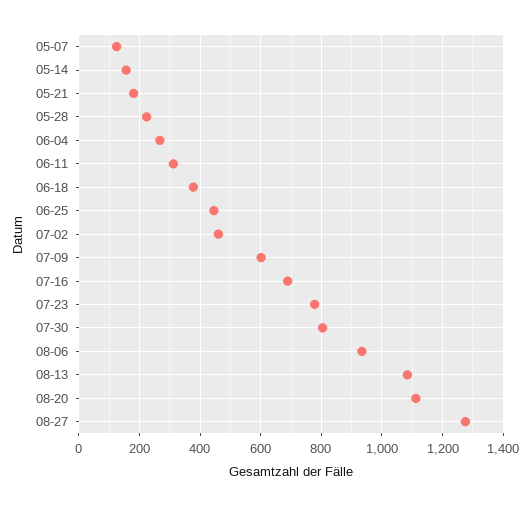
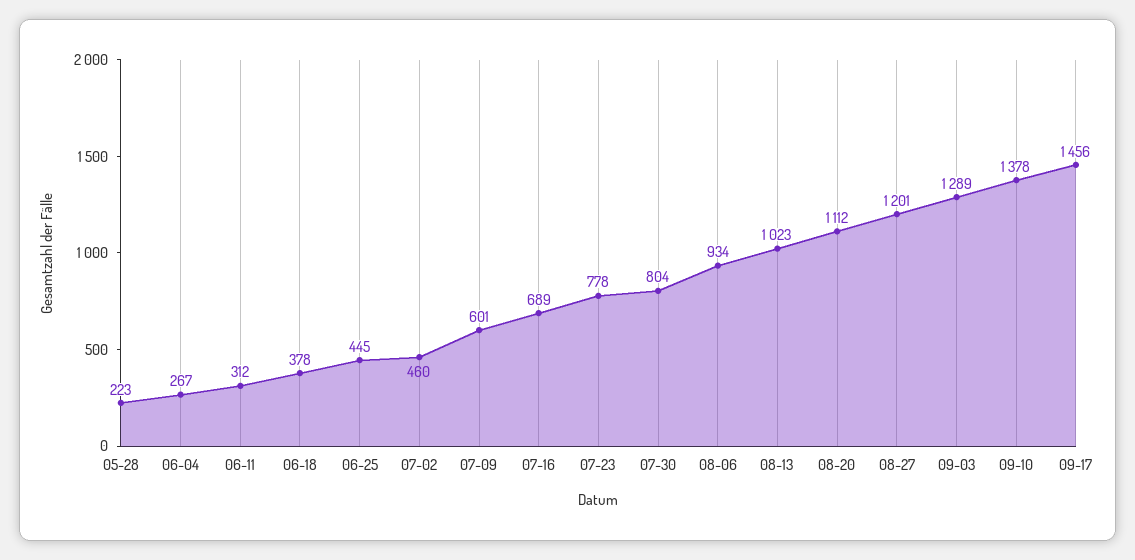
05-07: 120 -> none
05-14: 160 -> none
05-21: 180 -> none
08-13: 1080 -> 1023
08-27: 1280 -> 1201
09-03: none -> 1289
09-10: none -> 1378
09-17: none -> 1456

